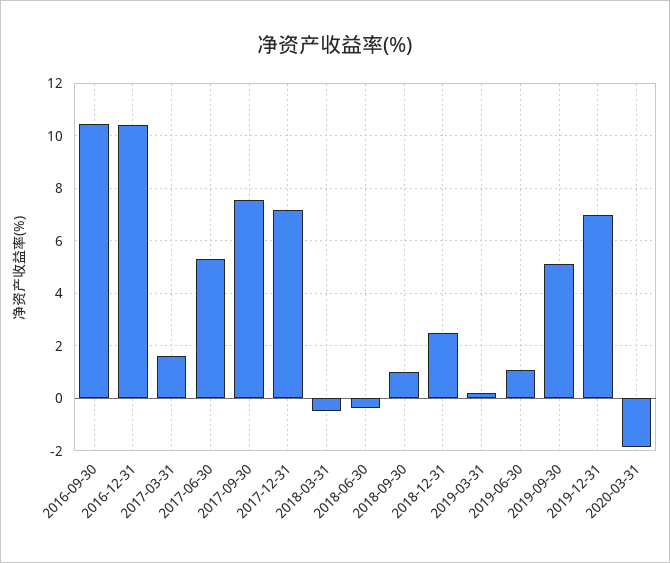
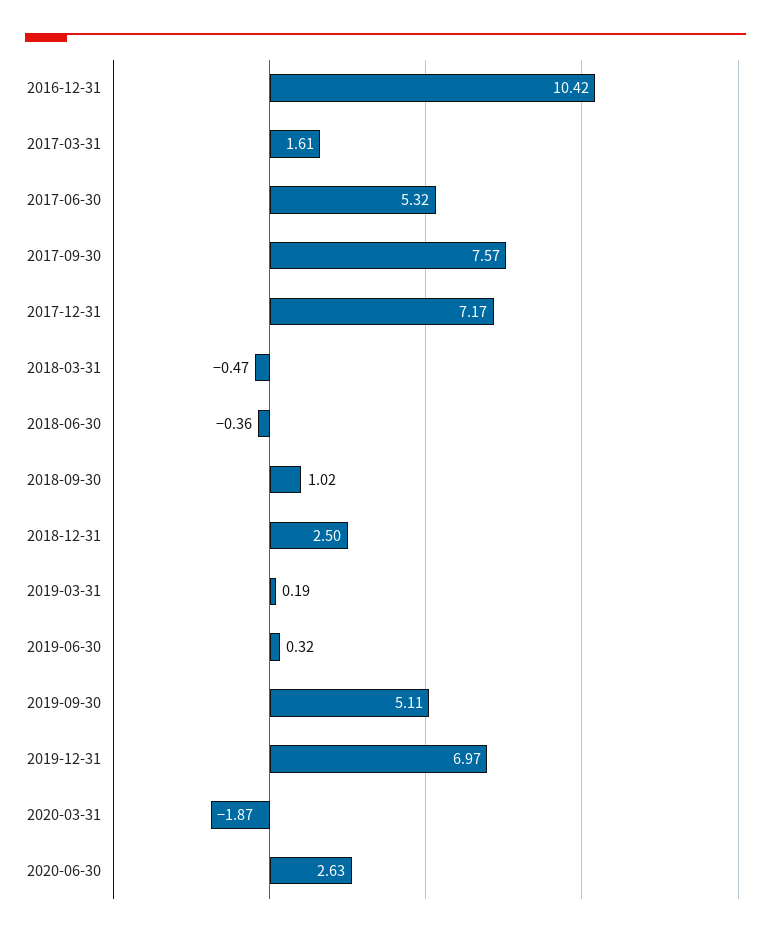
2016-09-30: 10.5 -> none
2019-06-30: 1 -> 0.32
2020-06-30: none -> 2.63

